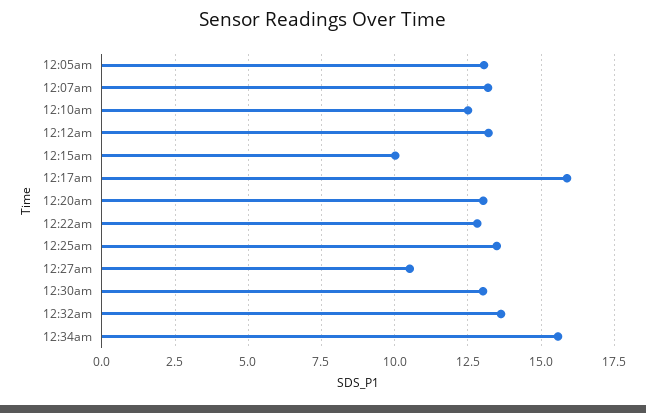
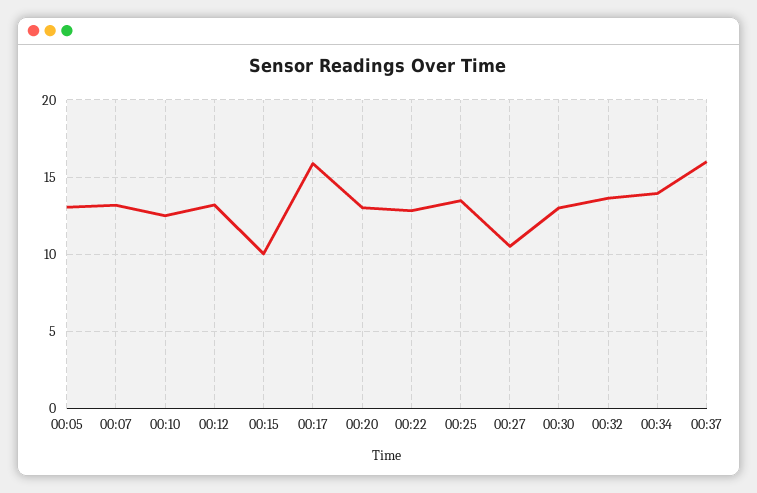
12:34am: 15.5 -> 14
00:37: none -> 16

